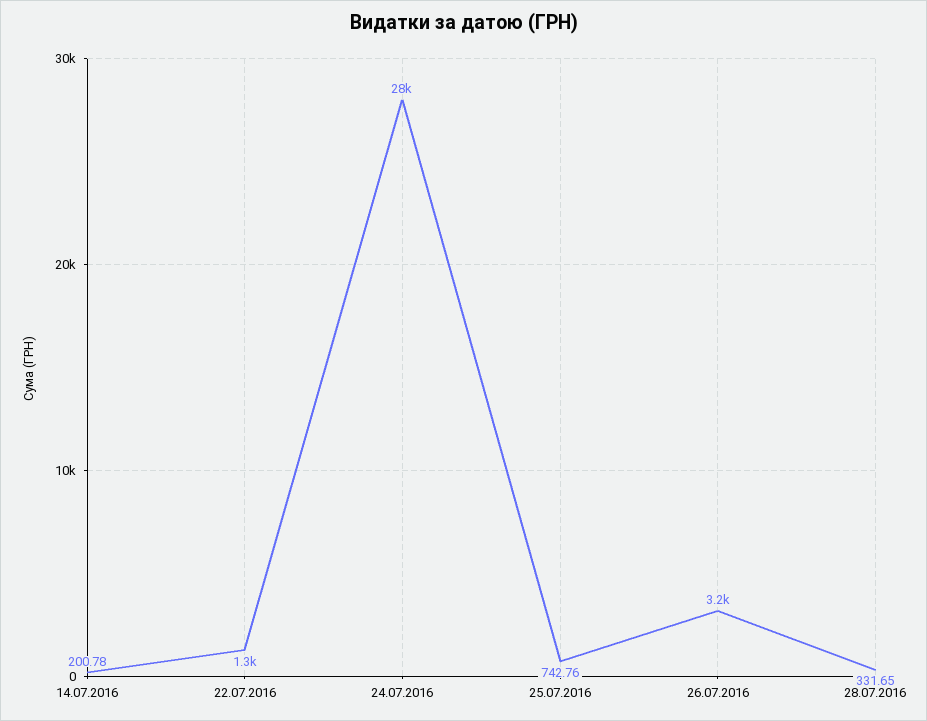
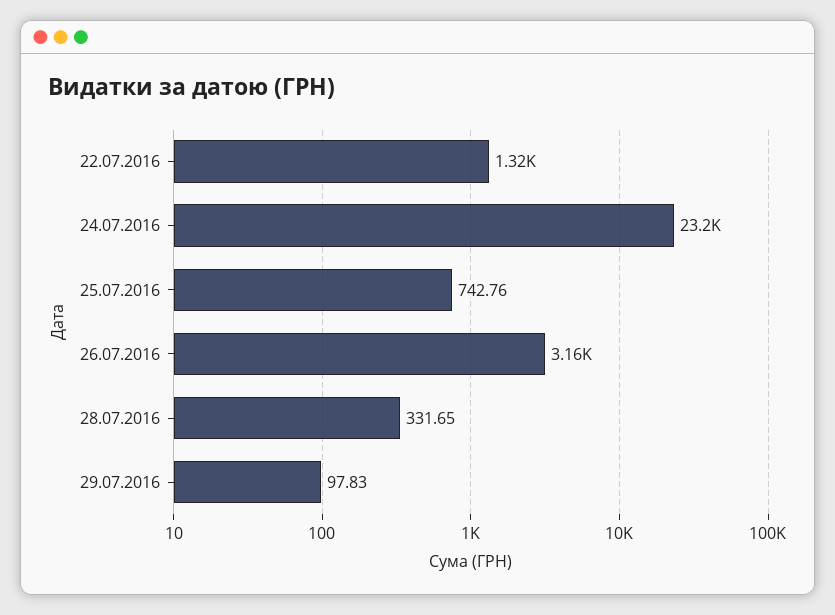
14.07.2016: 200.78 -> none
24.07.2016: 28000 -> 23200
29.07.2016: none -> 97.83

